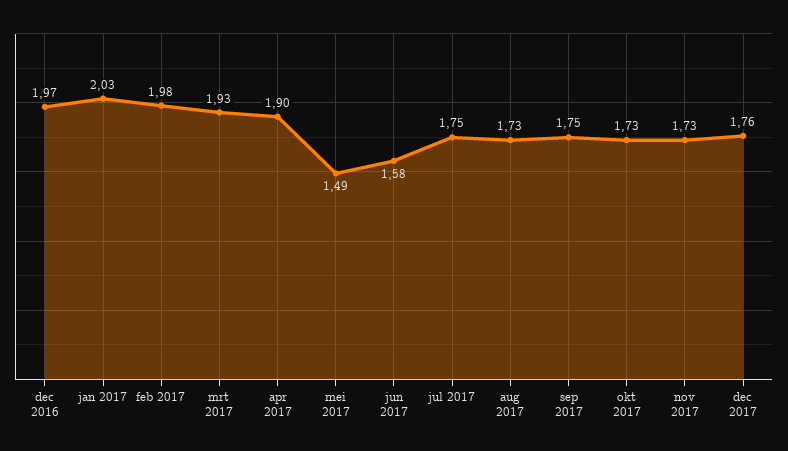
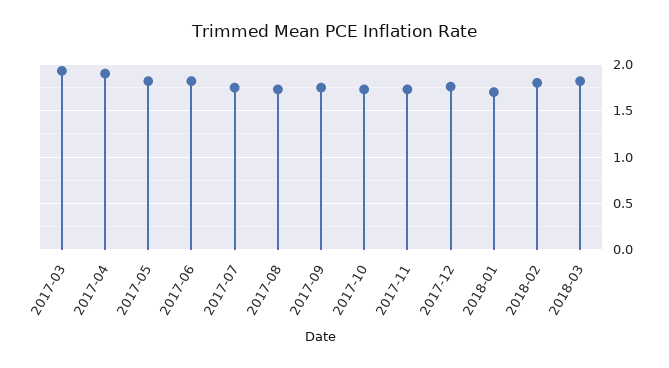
dec 2016: 1.97 -> none
jan 2017: 2.03 -> none
feb 2017: 1.98 -> none
mei 2017: 1.49 -> 1.8
jun 2017: 1.58 -> 1.8
2018-01: none -> 1.7
2018-02: none -> 1.8
2018-03: none -> 1.8

